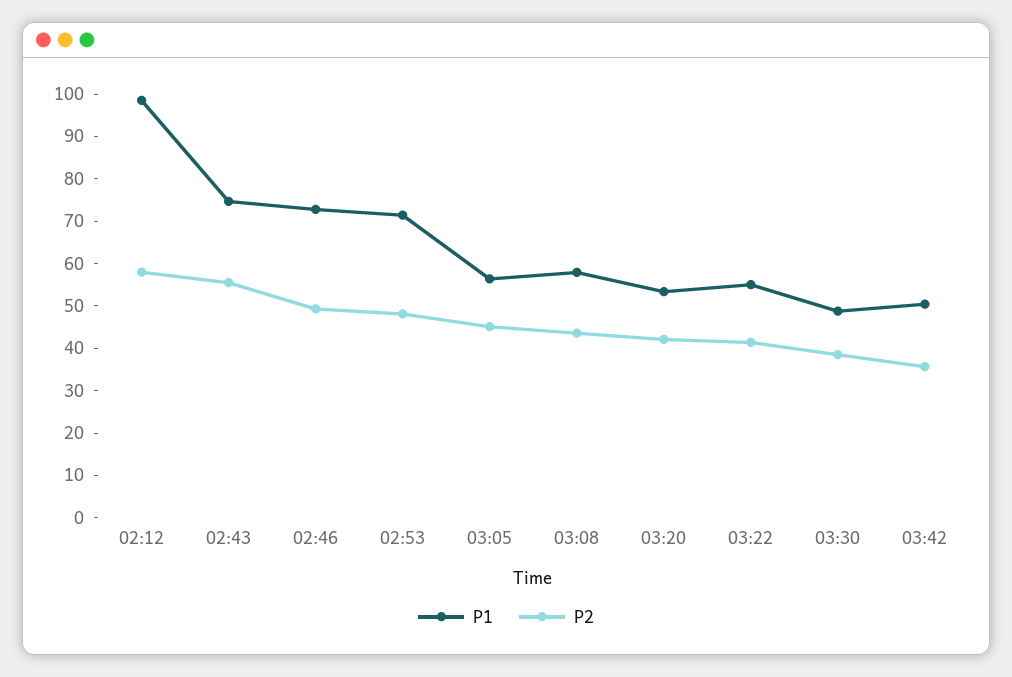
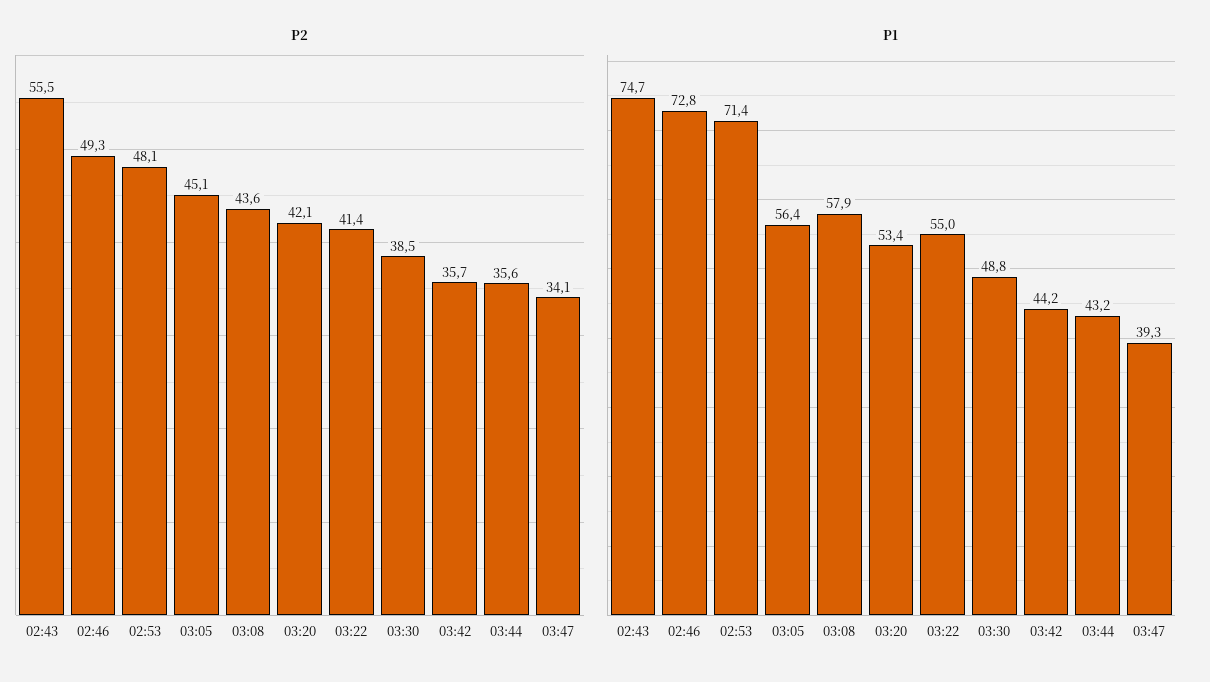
P1, 02:12: 98 -> none
P2, 02:12: 58 -> none
P1, 03:42: 50 -> 44.2
P2, 03:44: none -> 35.6
P2, 03:47: none -> 34.1
P1, 03:44: none -> 43.2
P1, 03:47: none -> 39.3

